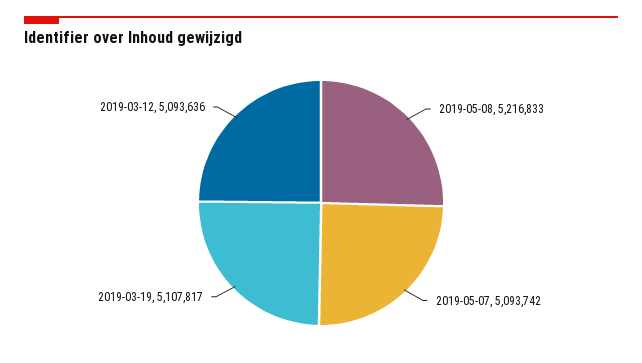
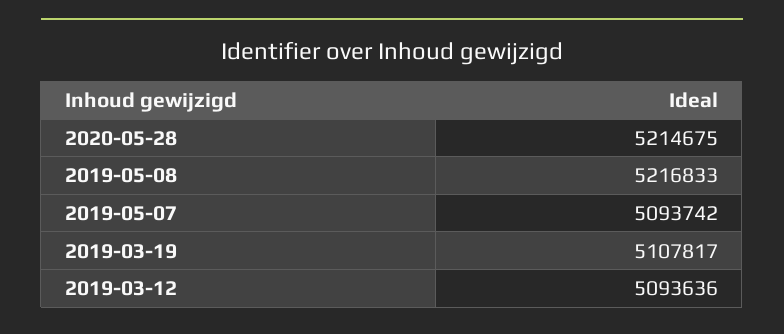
2020-05-28: none -> 5214675

